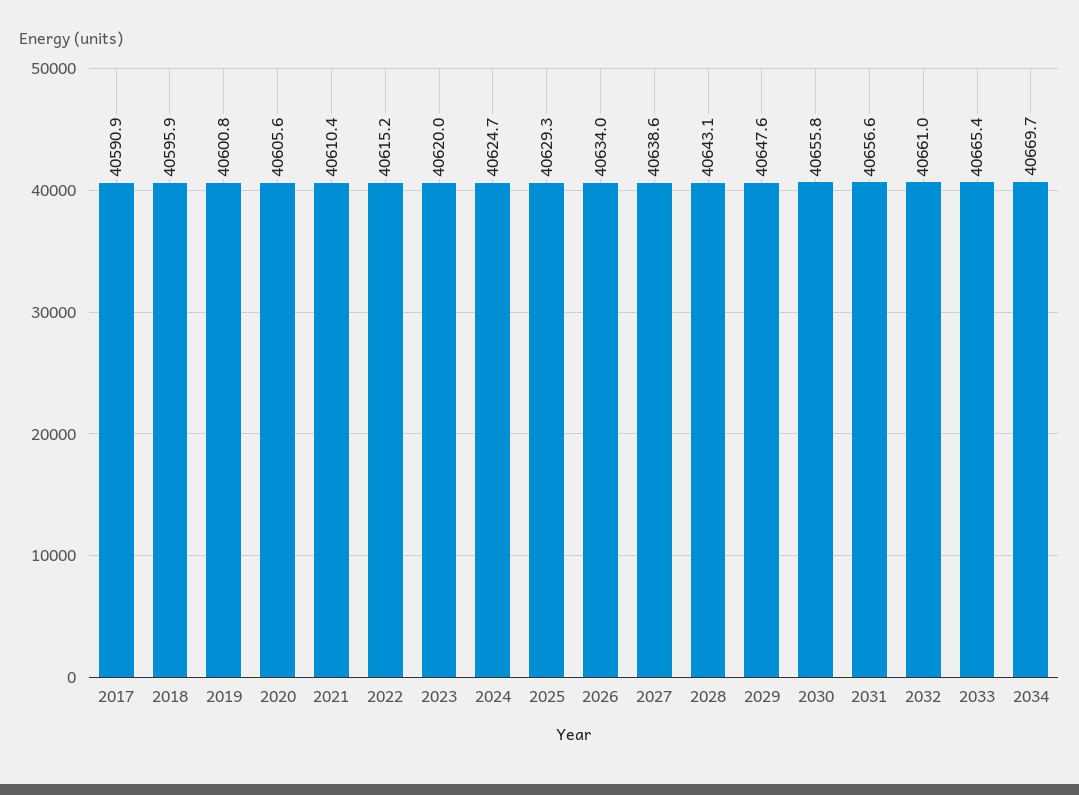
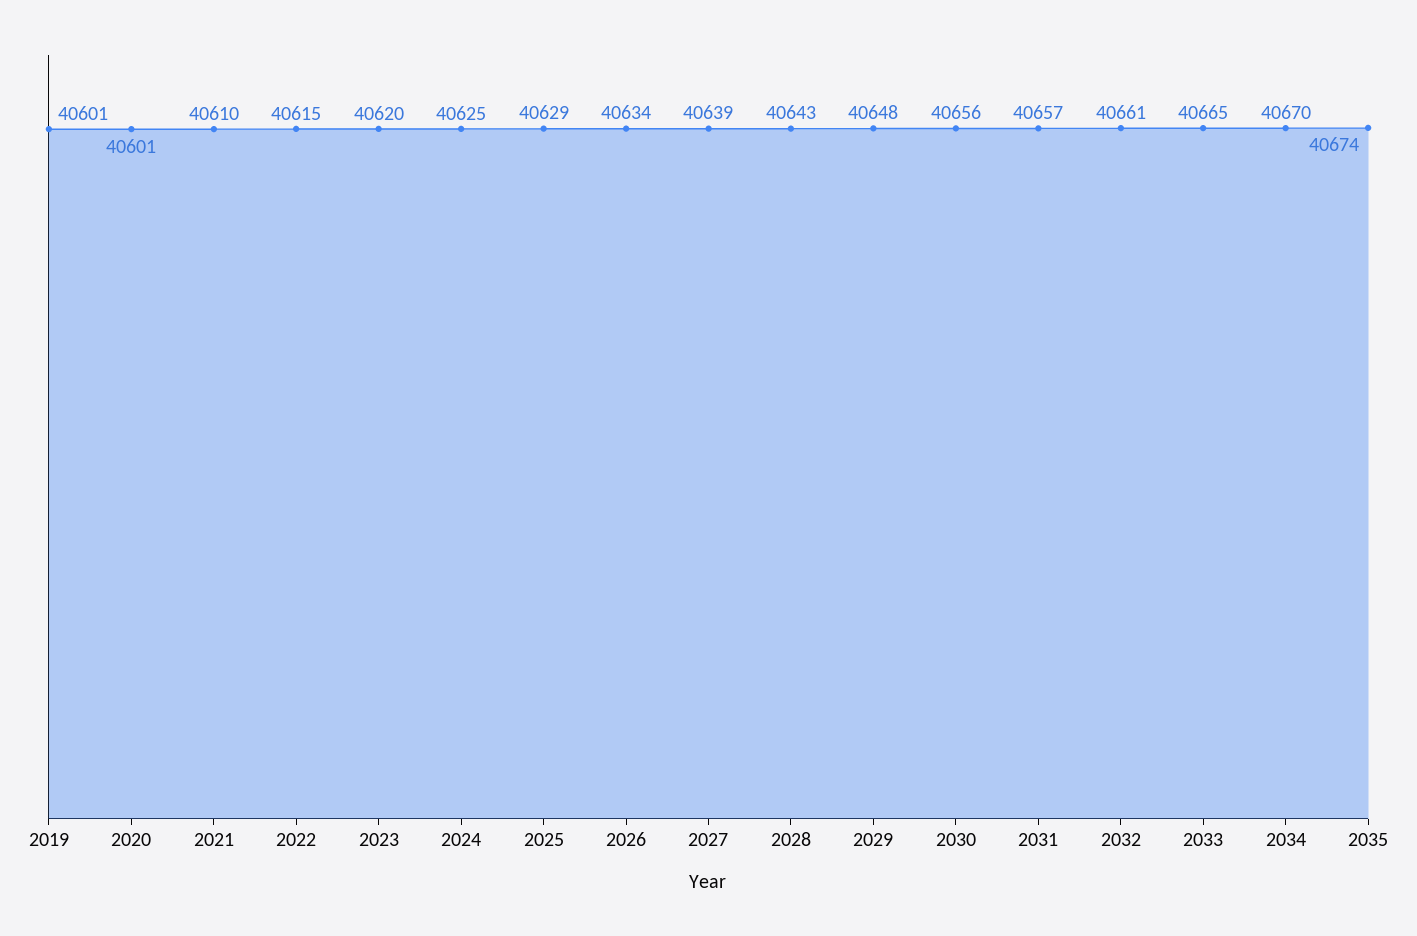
2017: 40590.9 -> none
2018: 40595.9 -> none
2020: 40605.6 -> 40601
2035: none -> 40674

